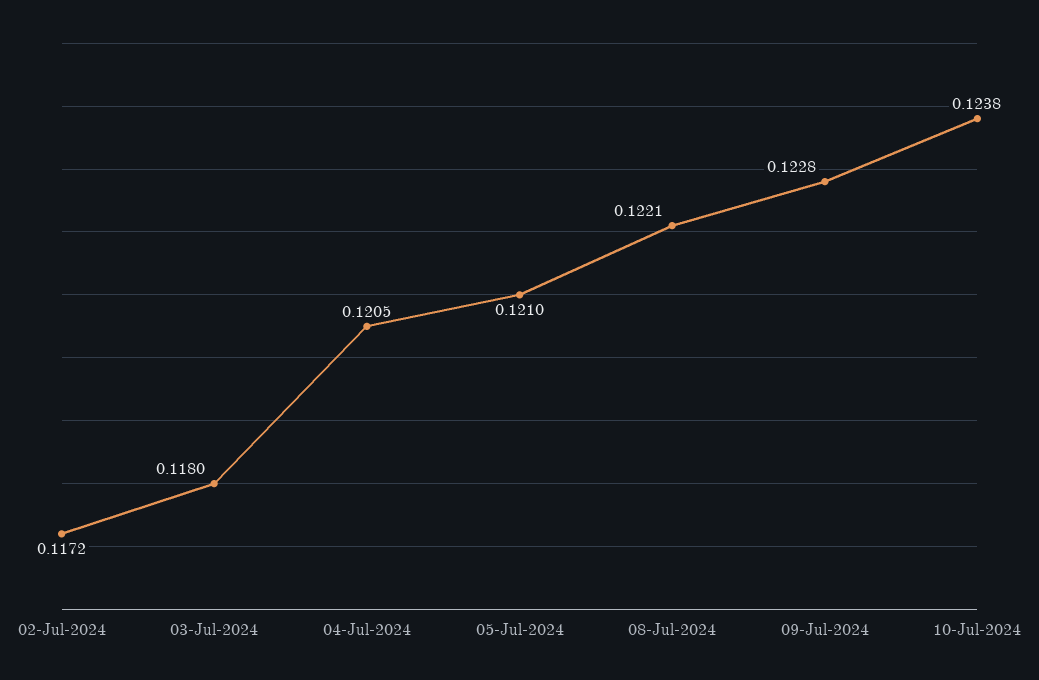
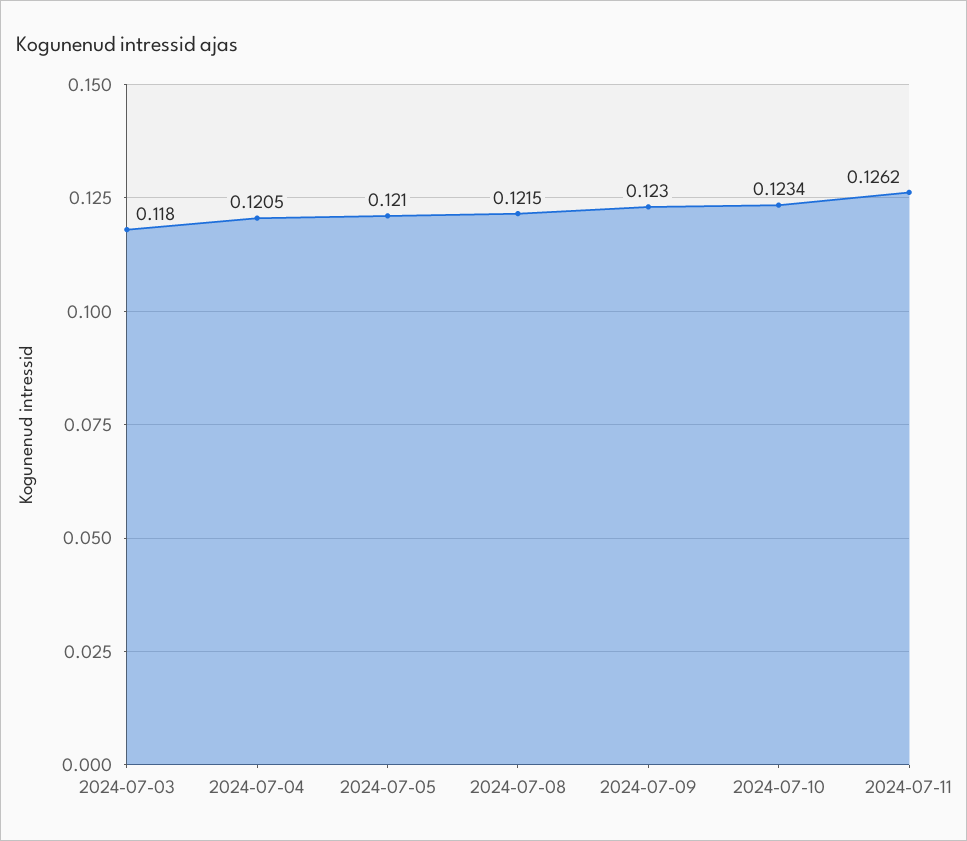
02-Jul-2024: 0.1172 -> none
08-Jul-2024: 0.1221 -> 0.1215
09-Jul-2024: 0.1228 -> 0.123
10-Jul-2024: 0.1238 -> 0.1234
2024-07-11: none -> 0.1262

